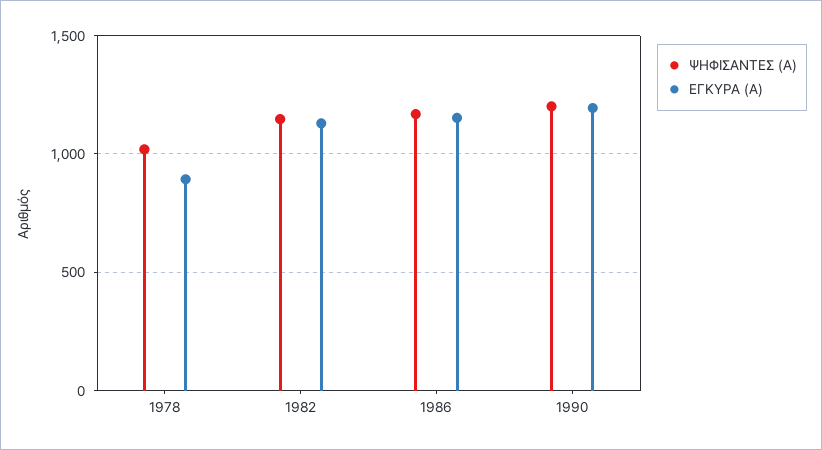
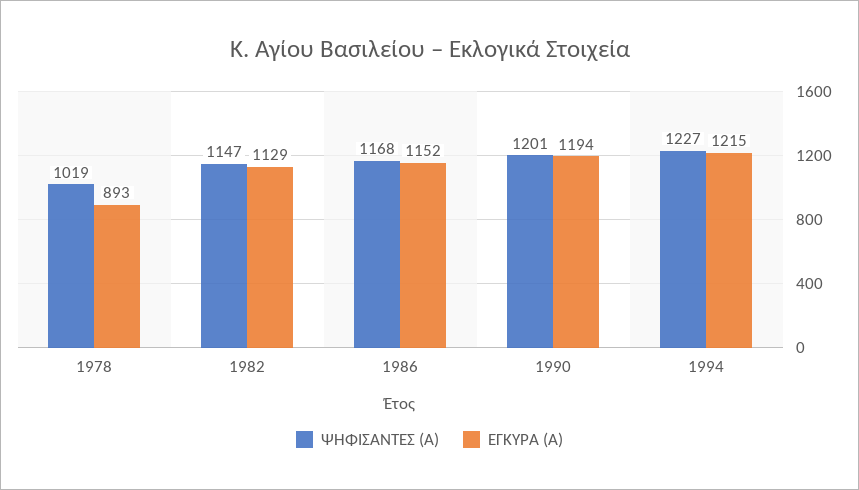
ΨΗΦΙΣΑΝΤΕΣ (Α), 1994: none -> 1227
ΕΓΚΥΡΑ (Α), 1994: none -> 1215

